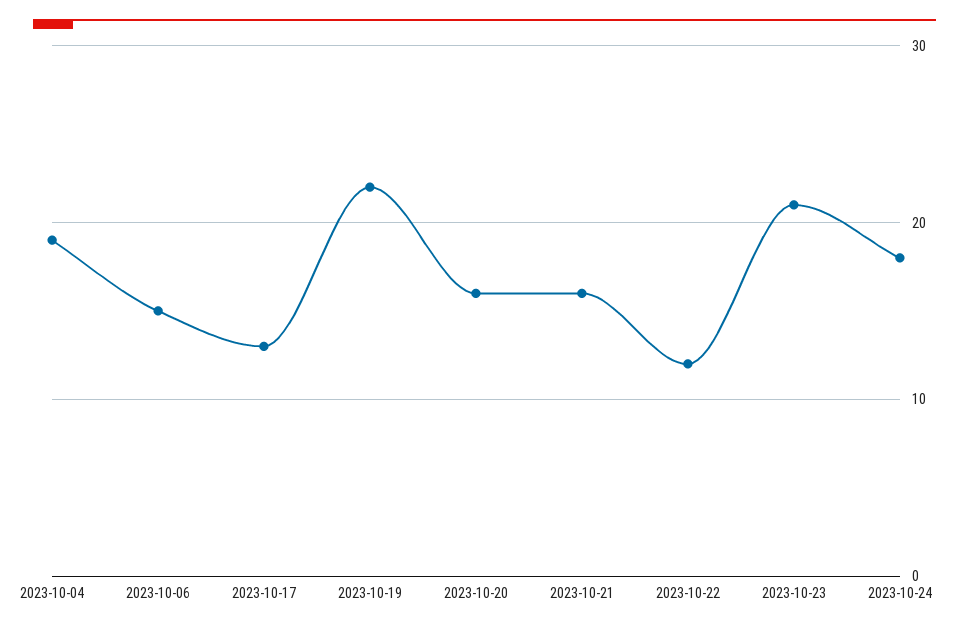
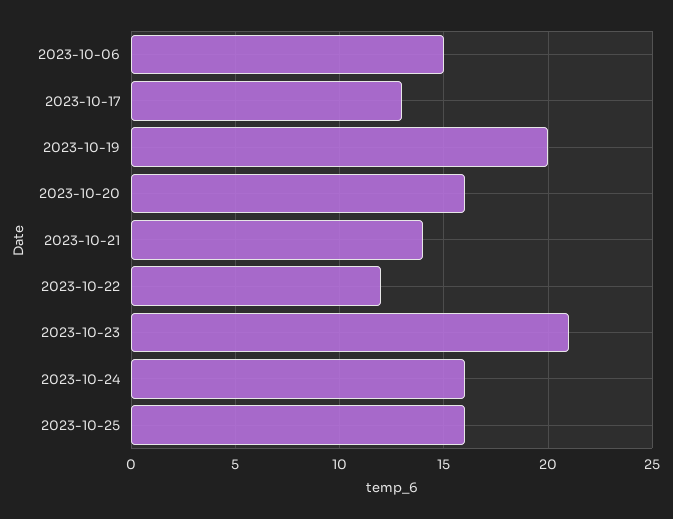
2023-10-04: 19 -> none
2023-10-19: 22 -> 20
2023-10-21: 16 -> 14
2023-10-24: 18 -> 16
2023-10-25: none -> 16

